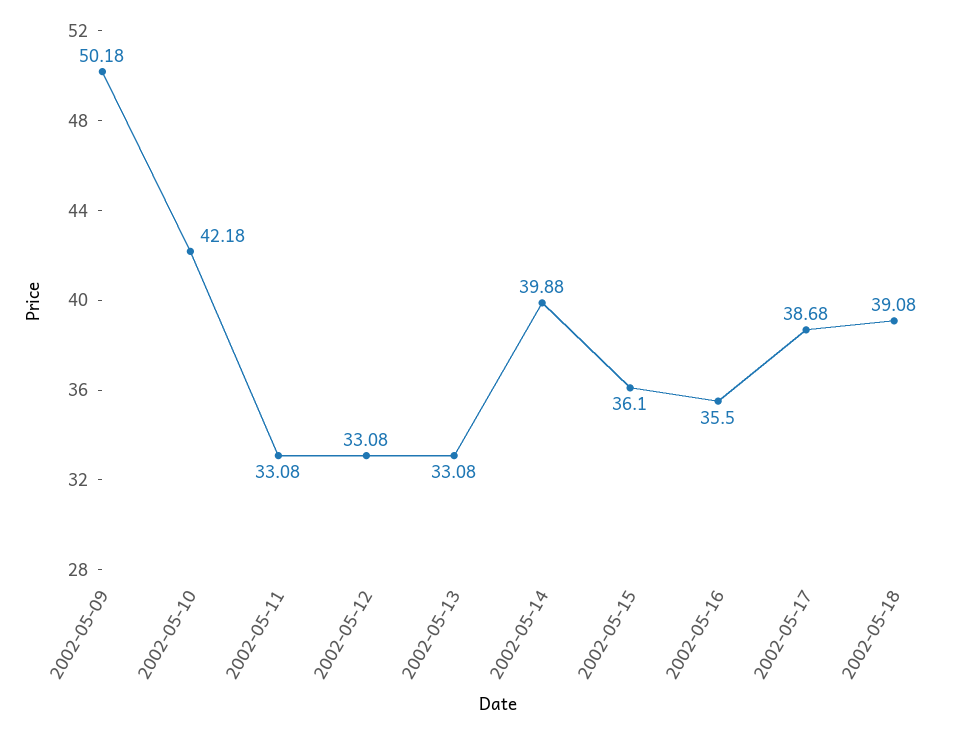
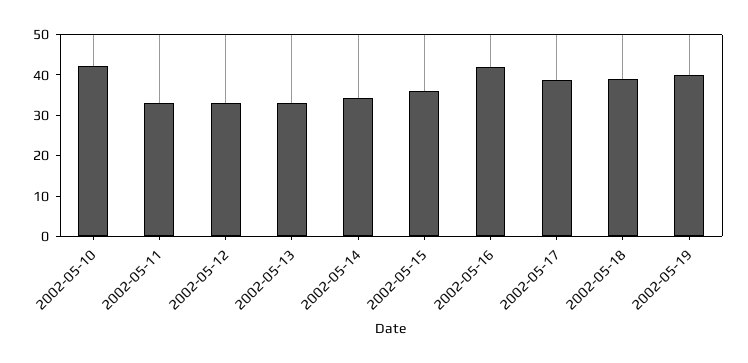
2002-05-09: 50.18 -> none
2002-05-14: 39.88 -> 34
2002-05-16: 35.5 -> 42
2002-05-19: none -> 40

